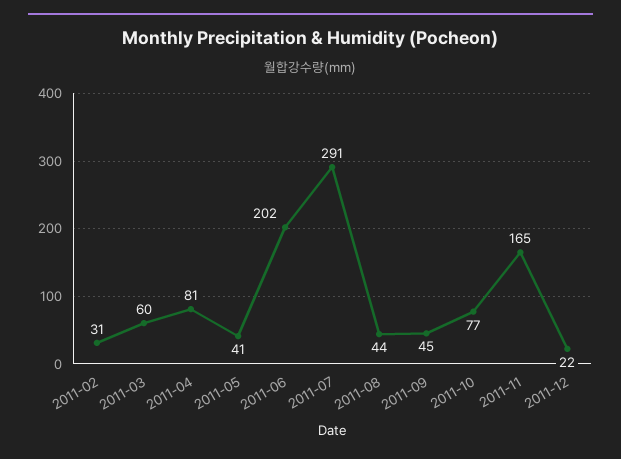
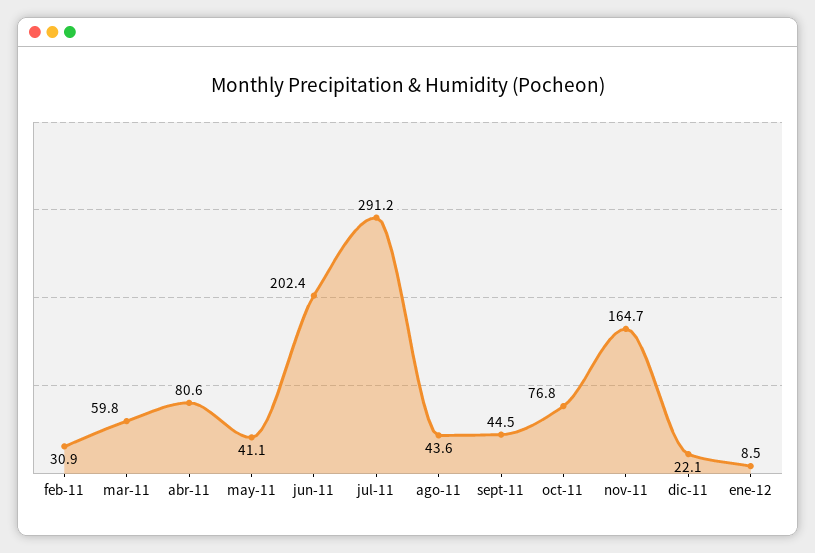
ene-12: none -> 8.5

